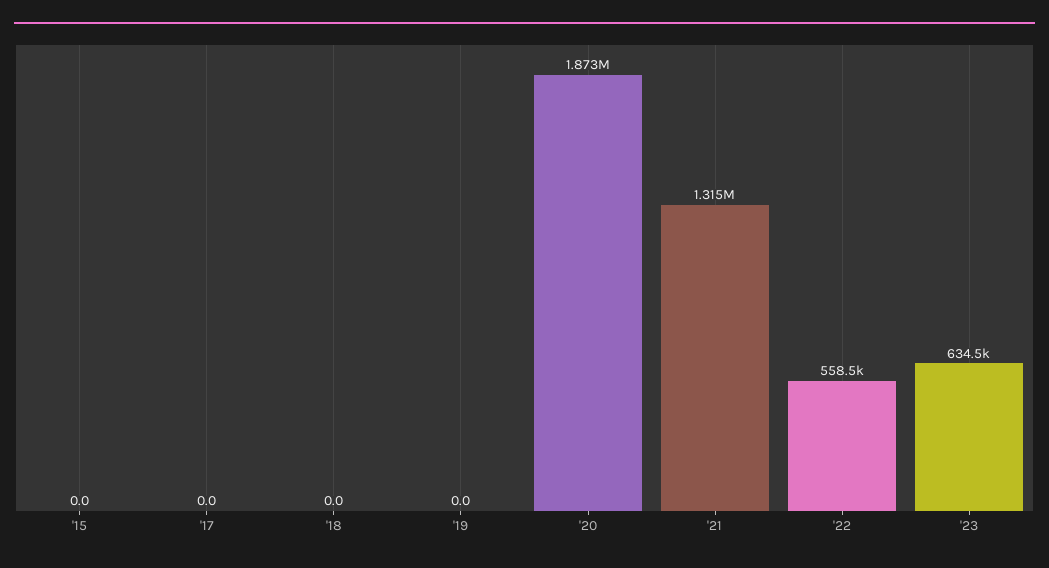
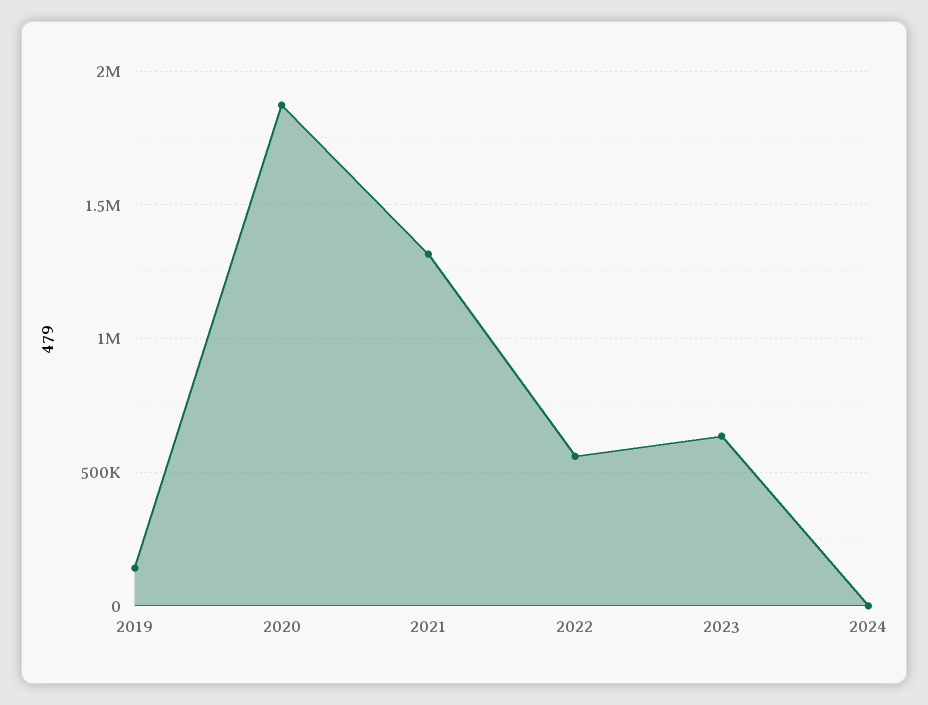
'15: 0 -> none
'17: 0 -> none
'18: 0 -> none
'19: 0 -> 150000
2024: none -> 0

